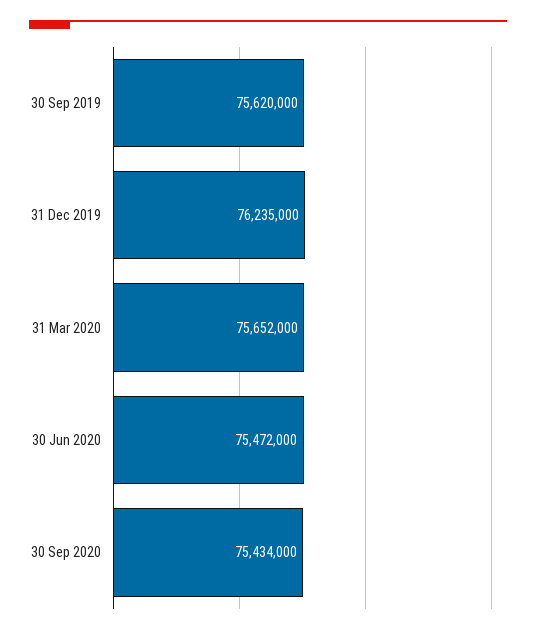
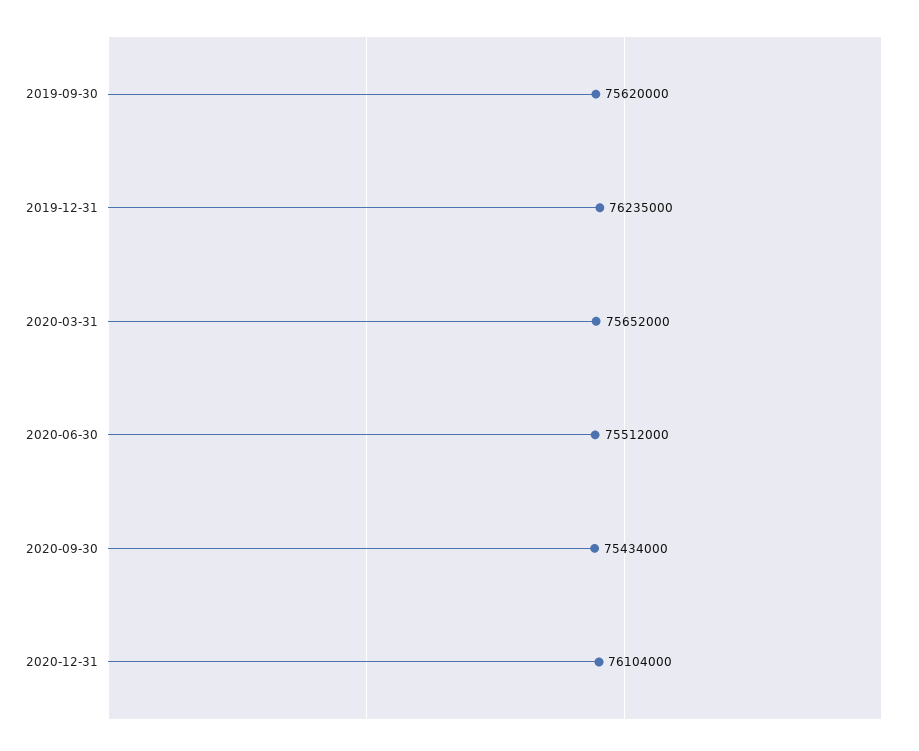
30 Jun 2020: 75472000 -> 75512000
2020-12-31: none -> 76104000

